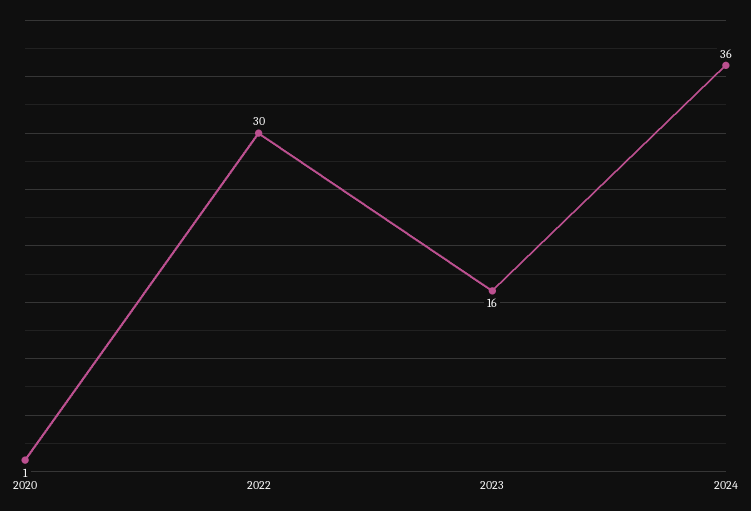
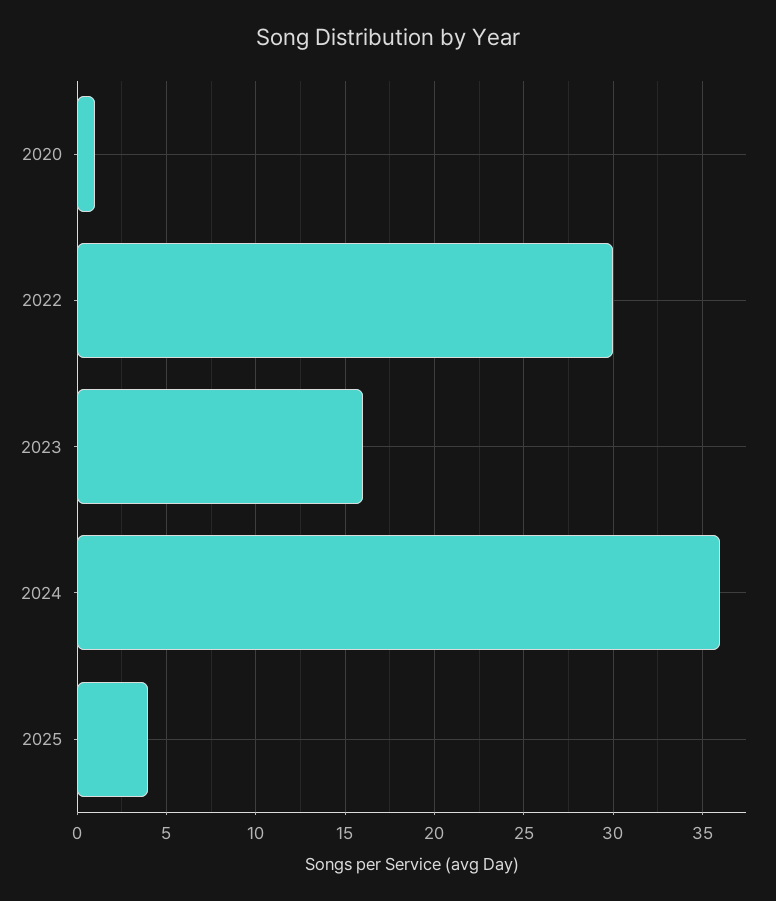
2025: none -> 4

